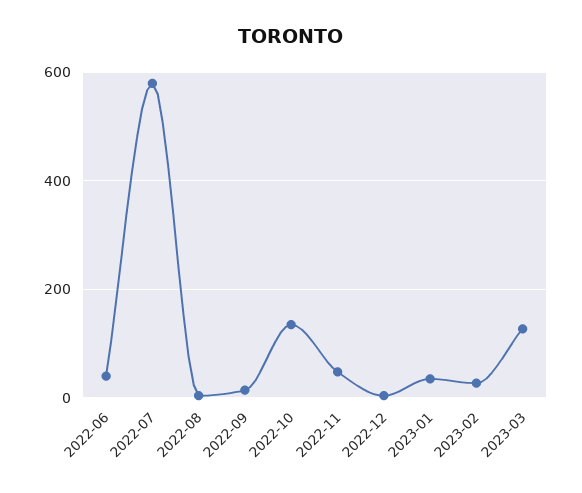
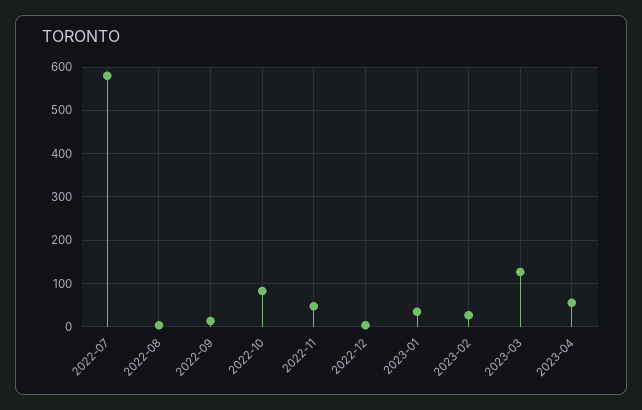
2022-06: 40 -> none
2022-10: 140 -> 80
2023-04: none -> 60

